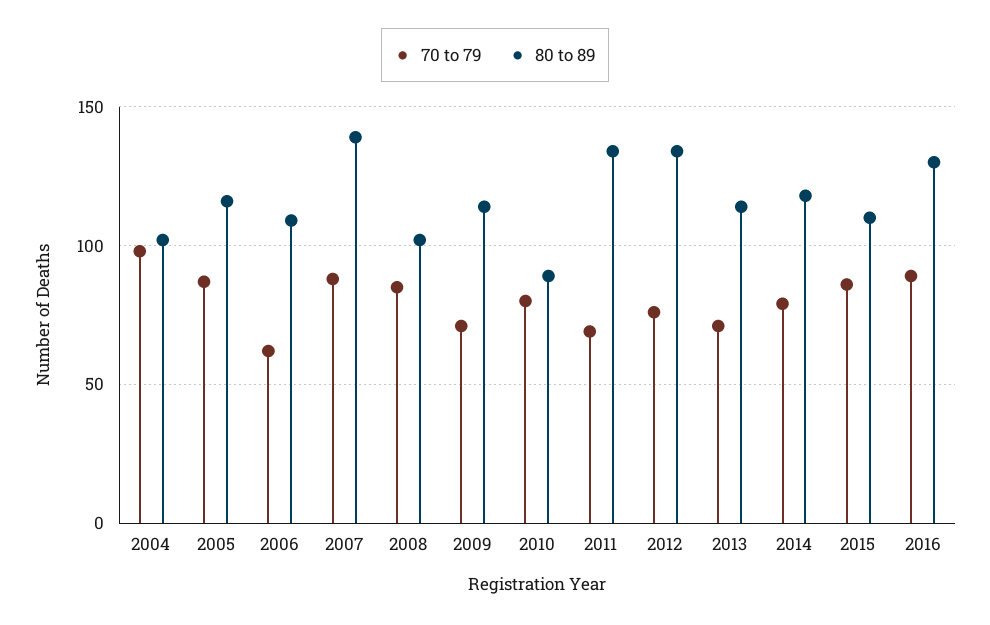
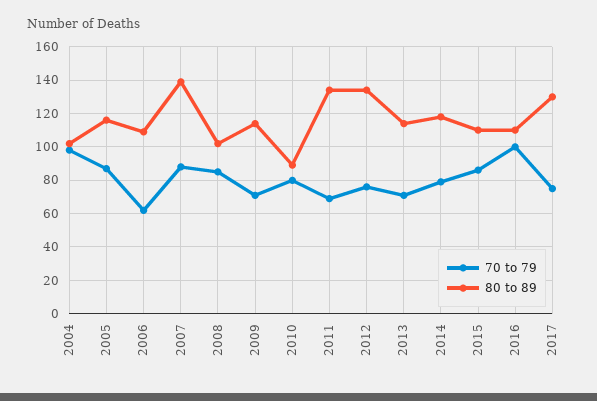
70 to 79, 2016: 90 -> 100
80 to 89, 2016: 130 -> 110
70 to 79, 2017: none -> 75
80 to 89, 2017: none -> 130

